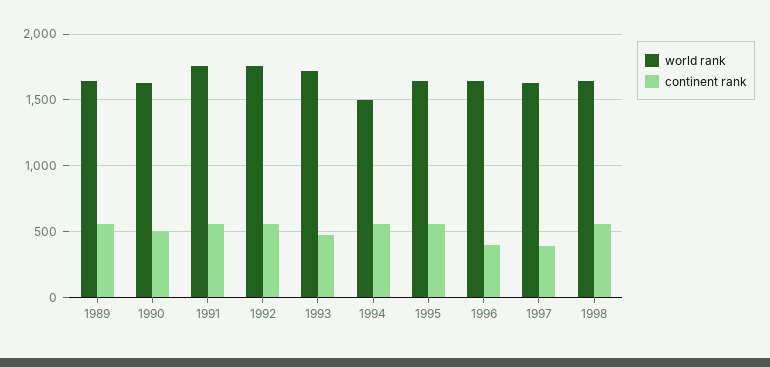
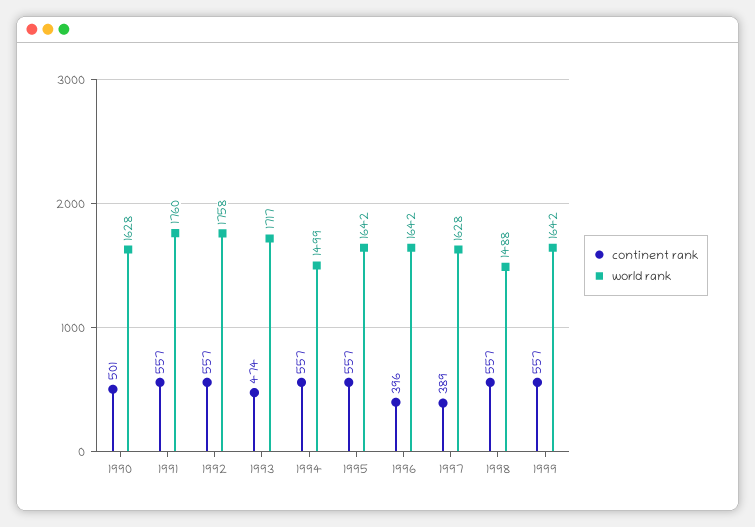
world rank, 1989: 1650 -> none
continent rank, 1989: 550 -> none
world rank, 1998: 1650 -> 1488
continent rank, 1999: none -> 557
world rank, 1999: none -> 1642

